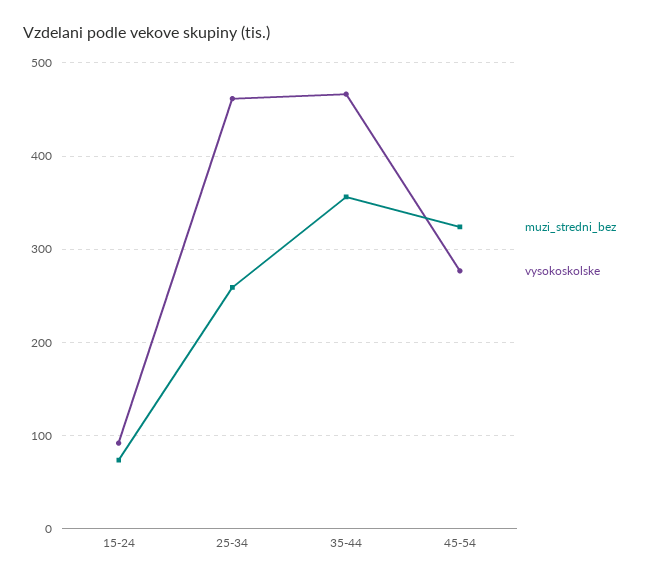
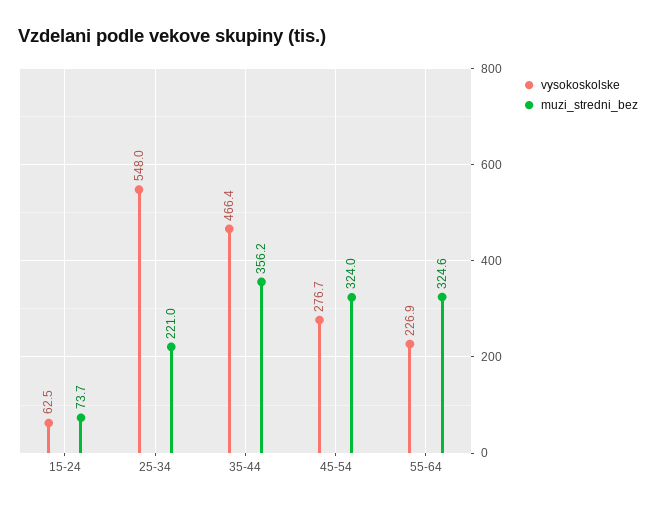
vysokoskolske, 15-24: 90 -> 62.5
muzi_stredni_bez, 25-34: 260 -> 221
vysokoskolske, 25-34: 460 -> 548
vysokoskolske, 55-64: none -> 226.9
muzi_stredni_bez, 55-64: none -> 324.6

